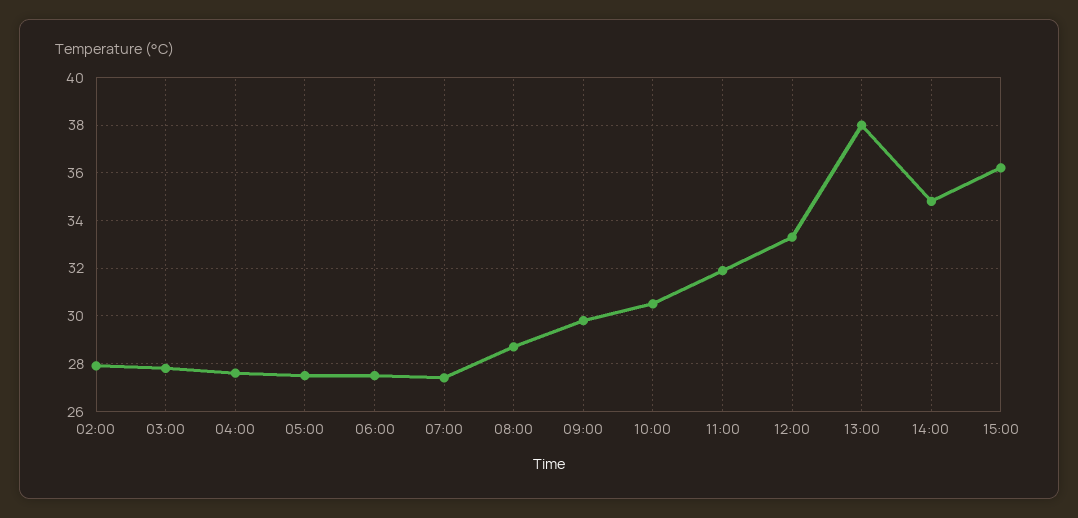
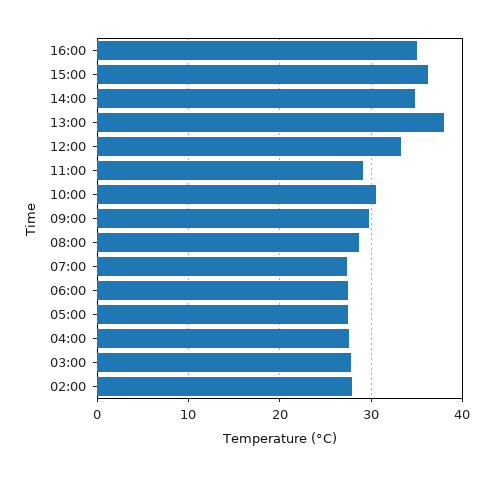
11:00: 32 -> 29
16:00: none -> 35

